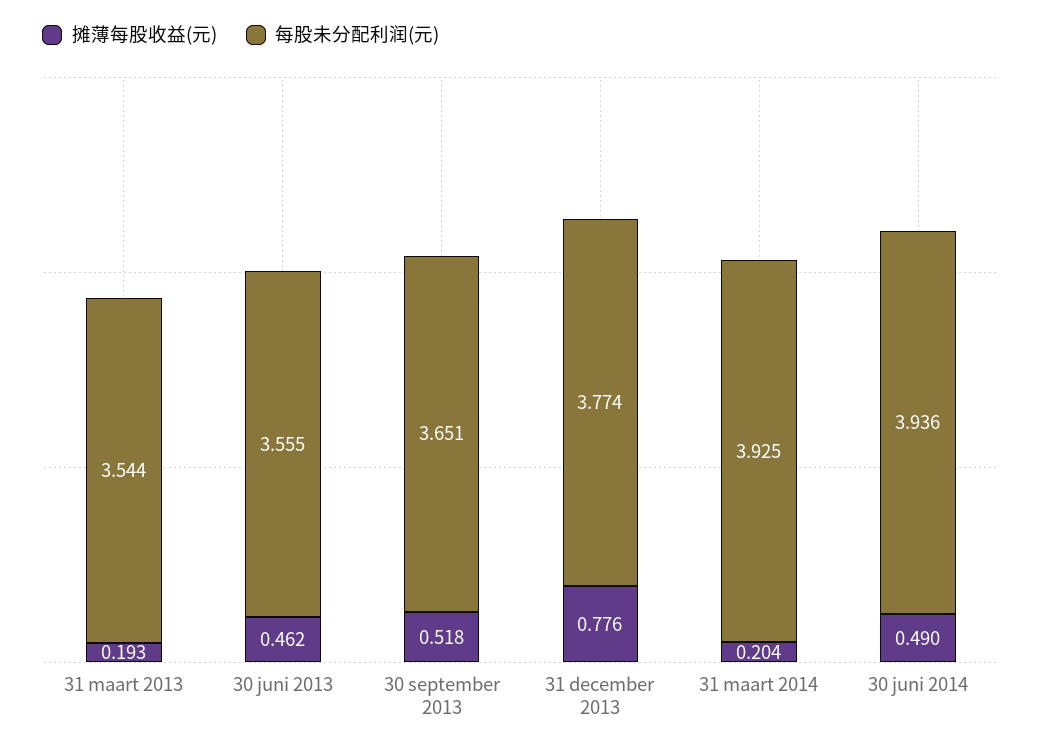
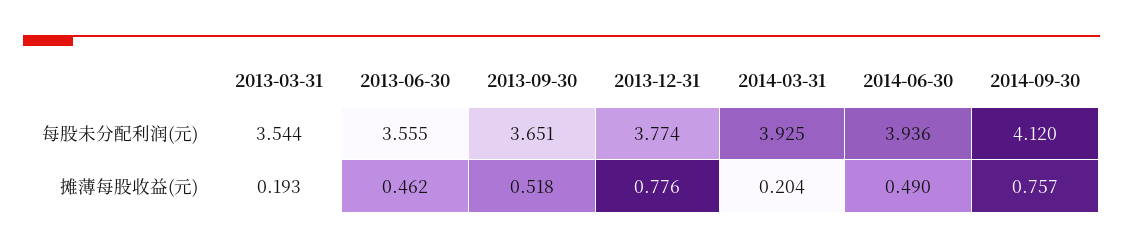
每股未分配利润(元), 2014-09-30: none -> 4.12
摊薄每股收益(元), 2014-09-30: none -> 0.757

